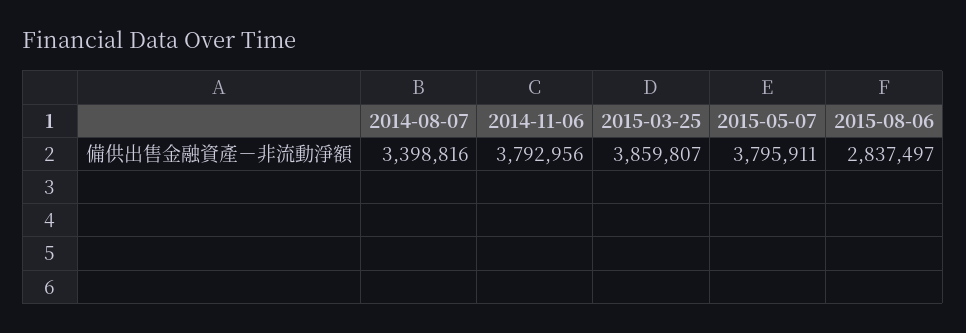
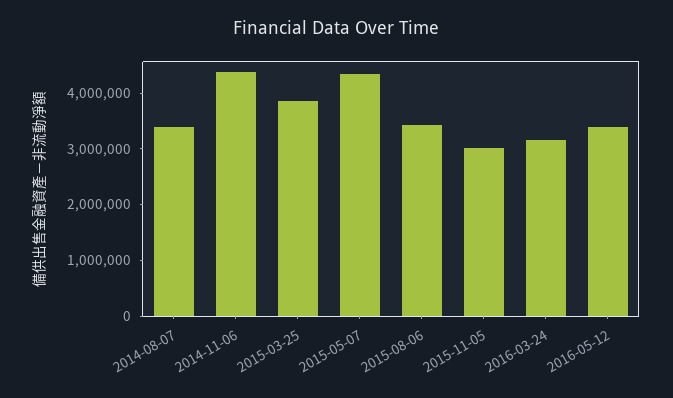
2014-11-06: 3792956 -> 4400000
2015-05-07: 3795911 -> 4400000
2015-08-06: 2837497 -> 3400000
2015-11-05: none -> 3000000
2016-03-24: none -> 3200000
2016-05-12: none -> 3400000

